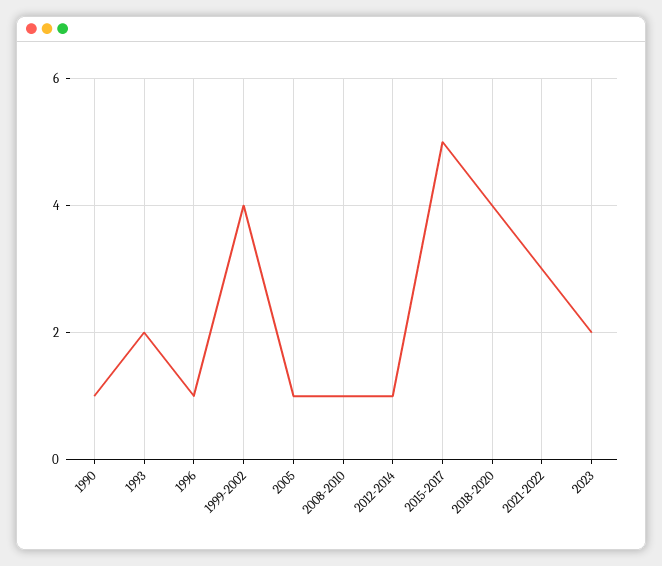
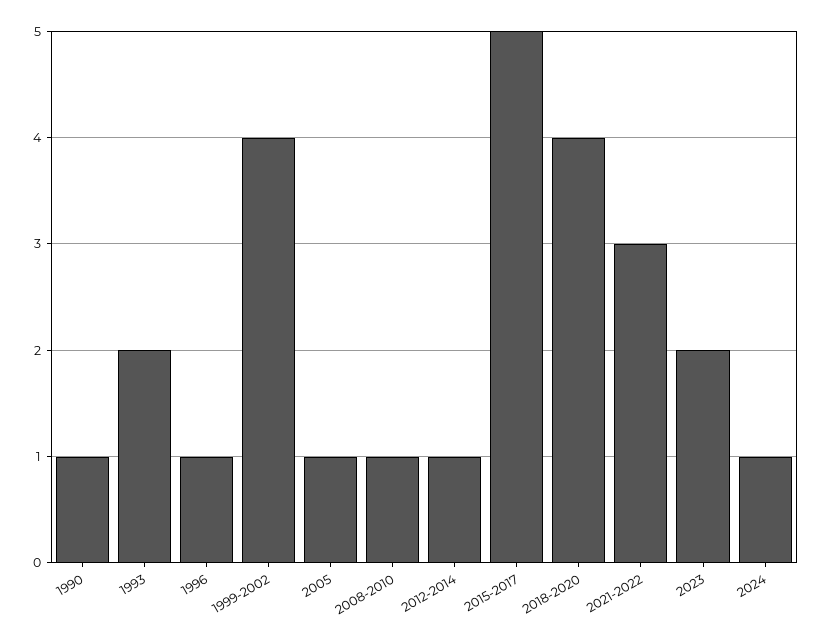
2024: none -> 1

